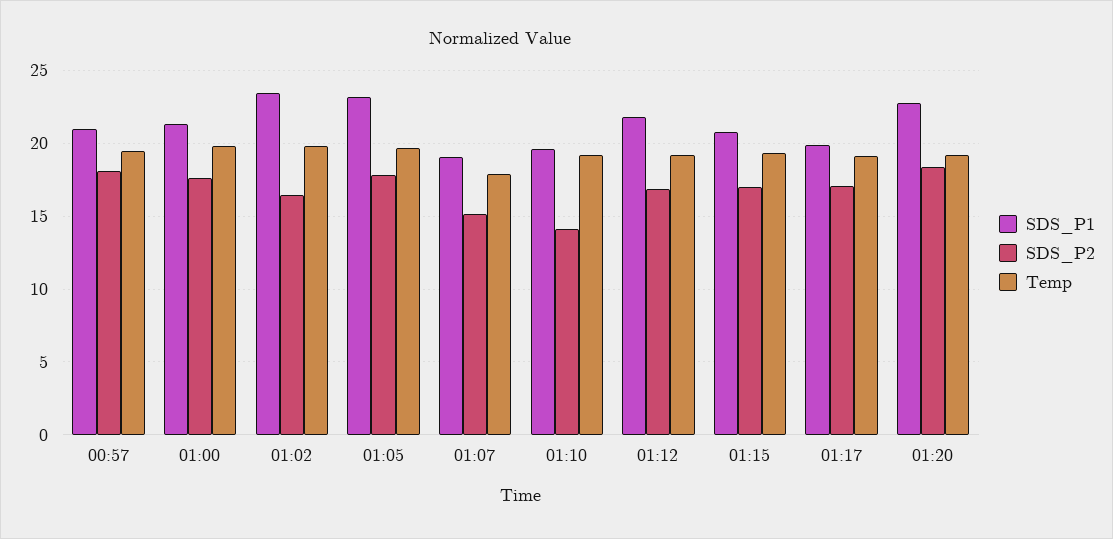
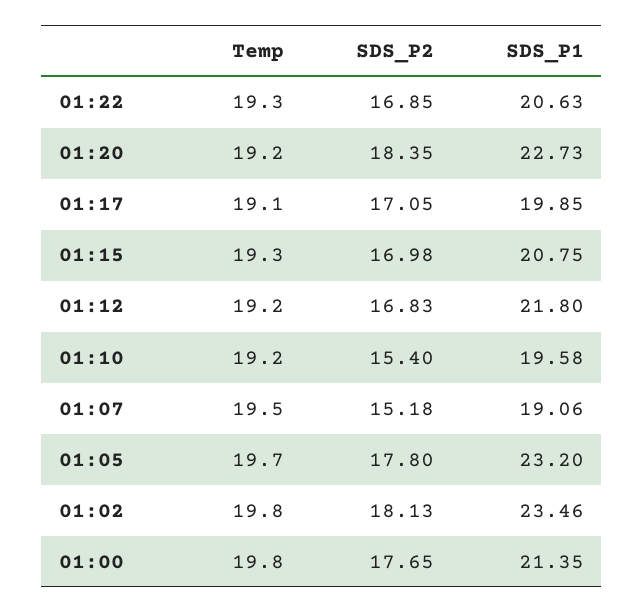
SDS_P1, 00:57: 21 -> none
SDS_P2, 00:57: 18 -> none
Temp, 00:57: 19.5 -> none
SDS_P2, 01:02: 16.5 -> 18.13
Temp, 01:07: 18 -> 19.5
SDS_P2, 01:10: 14 -> 15.4
Temp, 01:22: none -> 19.3
SDS_P2, 01:22: none -> 16.85
SDS_P1, 01:22: none -> 20.63

